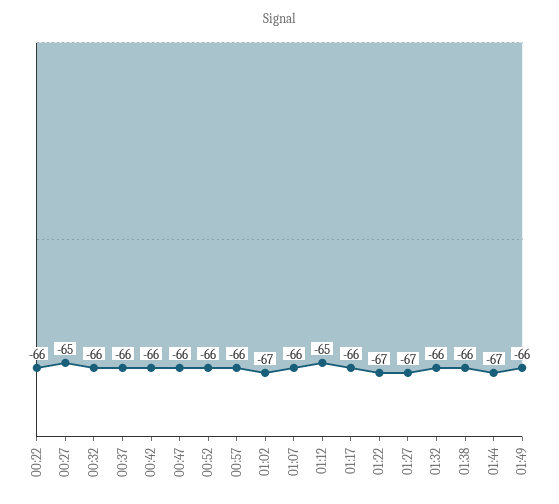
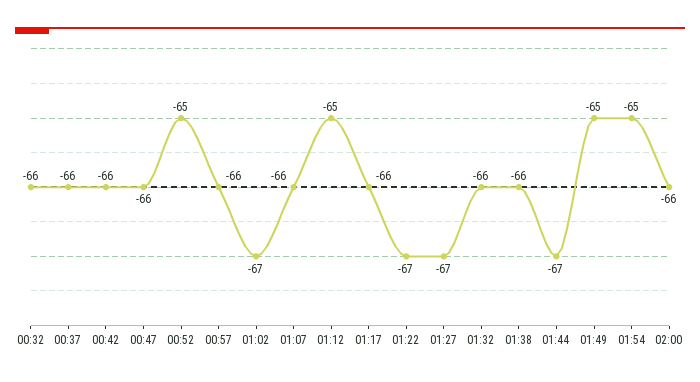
00:22: -66 -> none
00:27: -65 -> none
00:52: -66 -> -65
01:49: -66 -> -65
01:54: none -> -65
02:00: none -> -66

